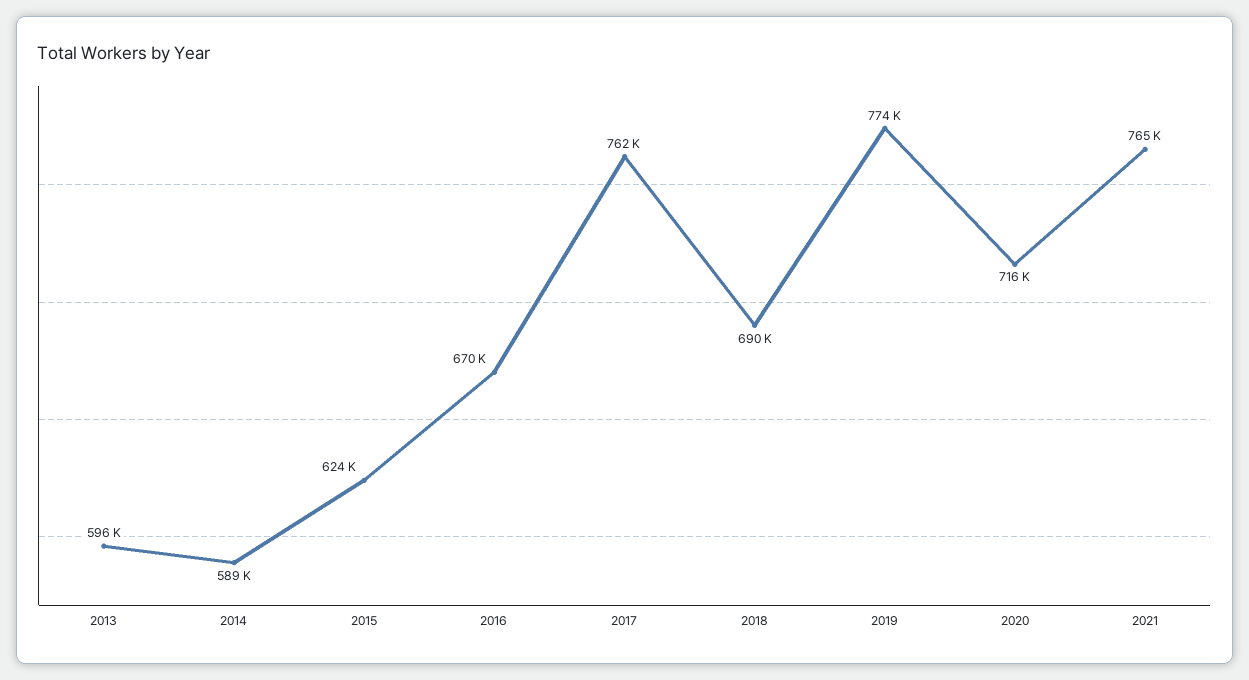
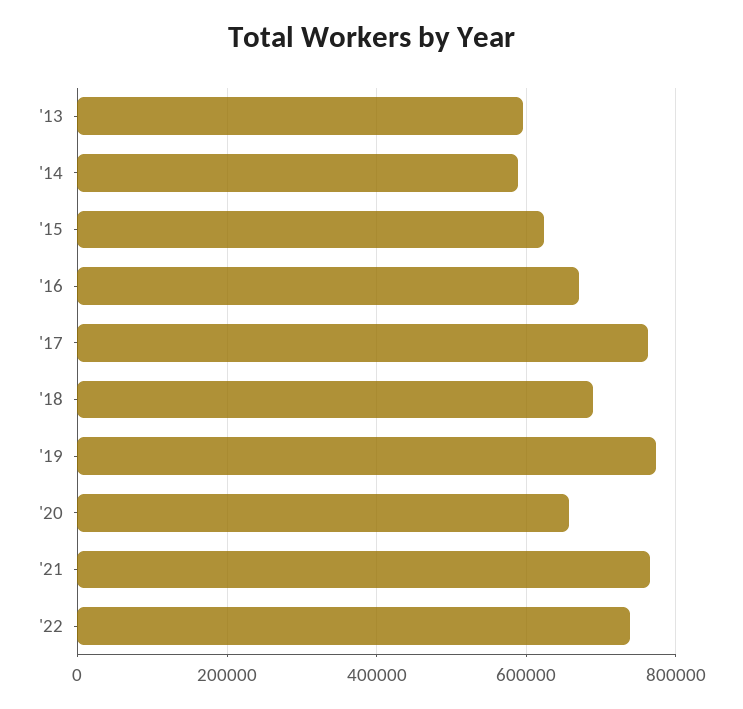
2020: 716000 -> 660000
'22: none -> 740000

